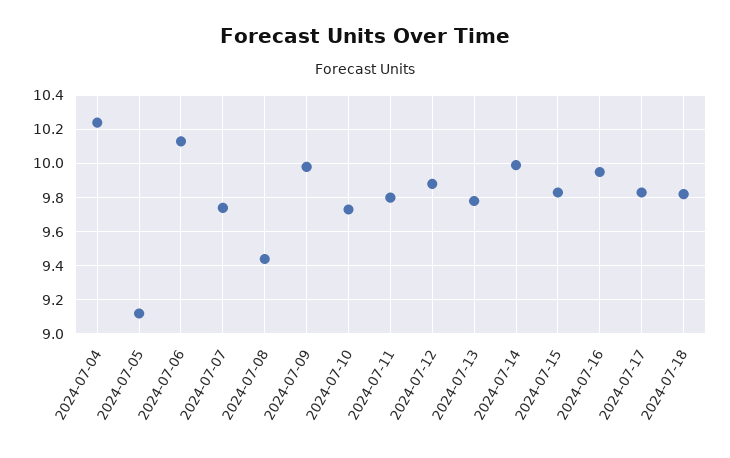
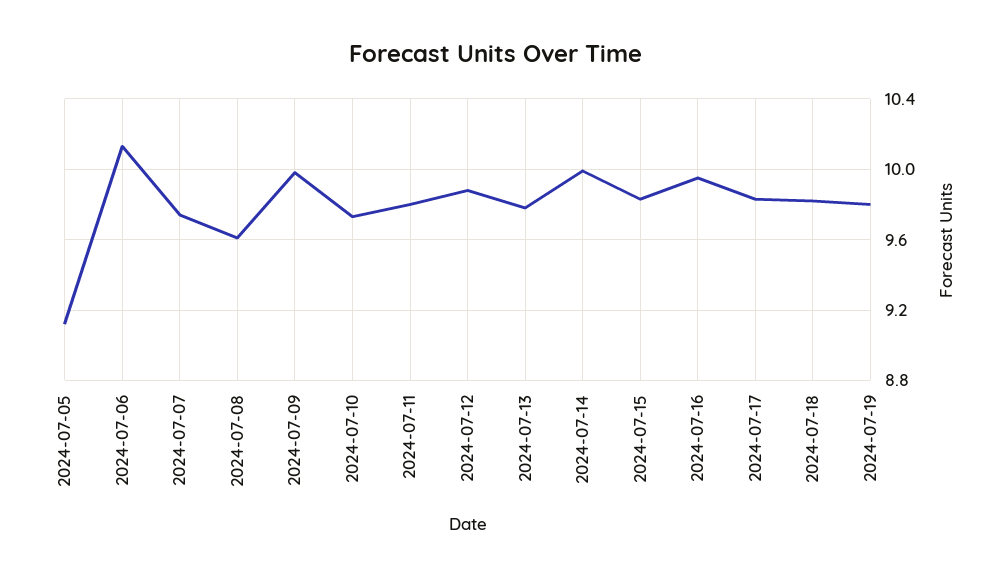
2024-07-04: 10.25 -> none
2024-07-08: 9.45 -> 9.6
2024-07-19: none -> 9.8

